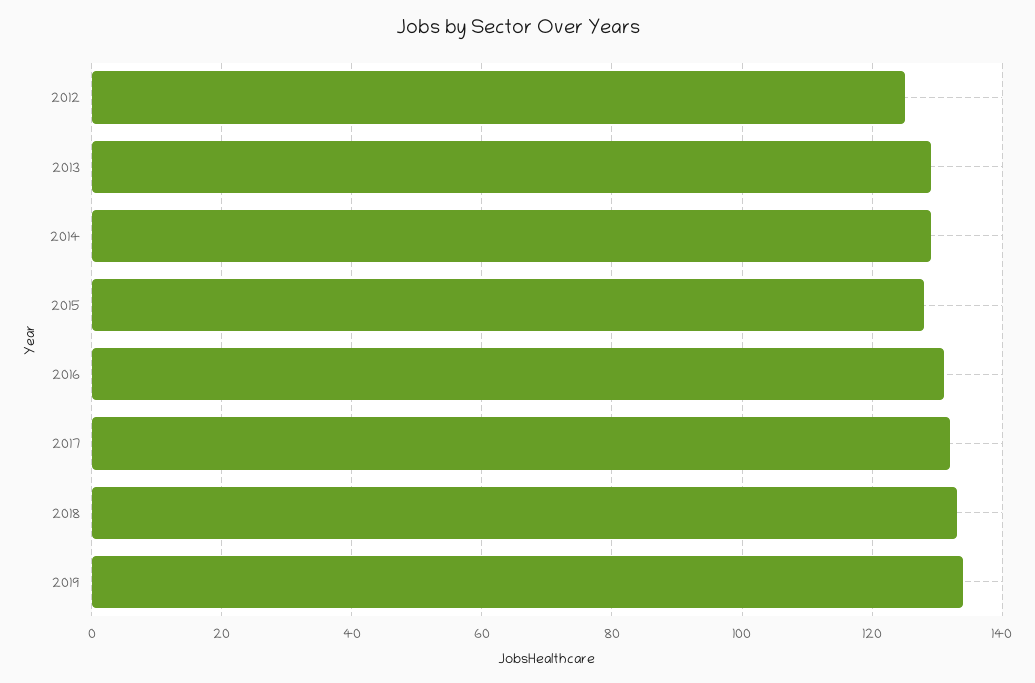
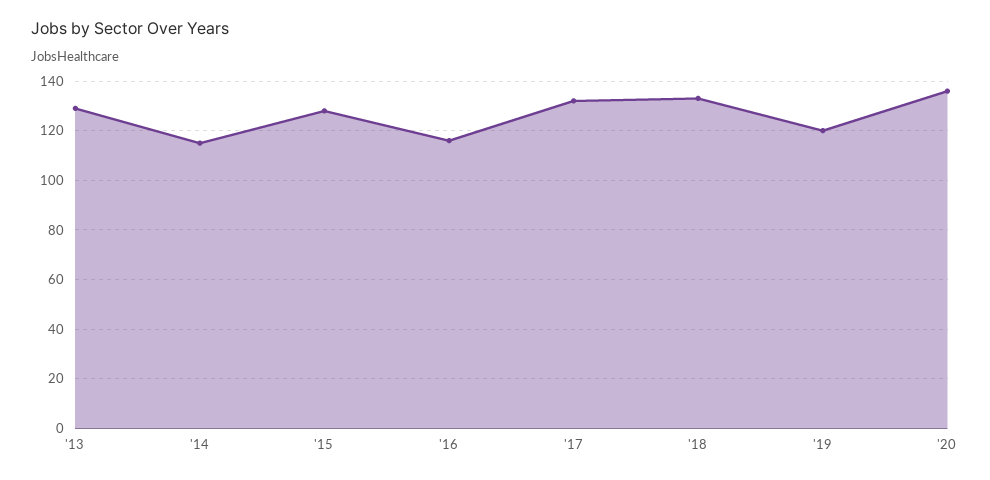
2012: 125 -> none
2014: 130 -> 115
2016: 130 -> 115
2019: 135 -> 120
'20: none -> 135

